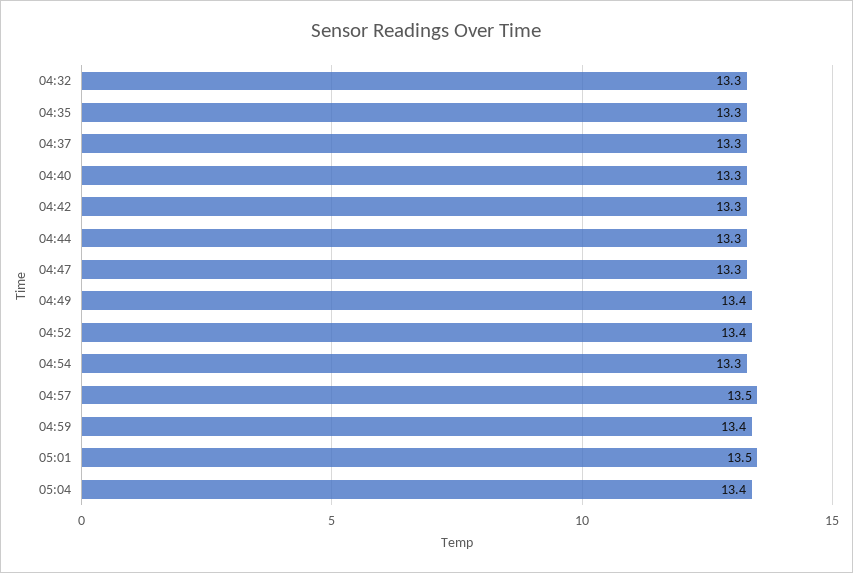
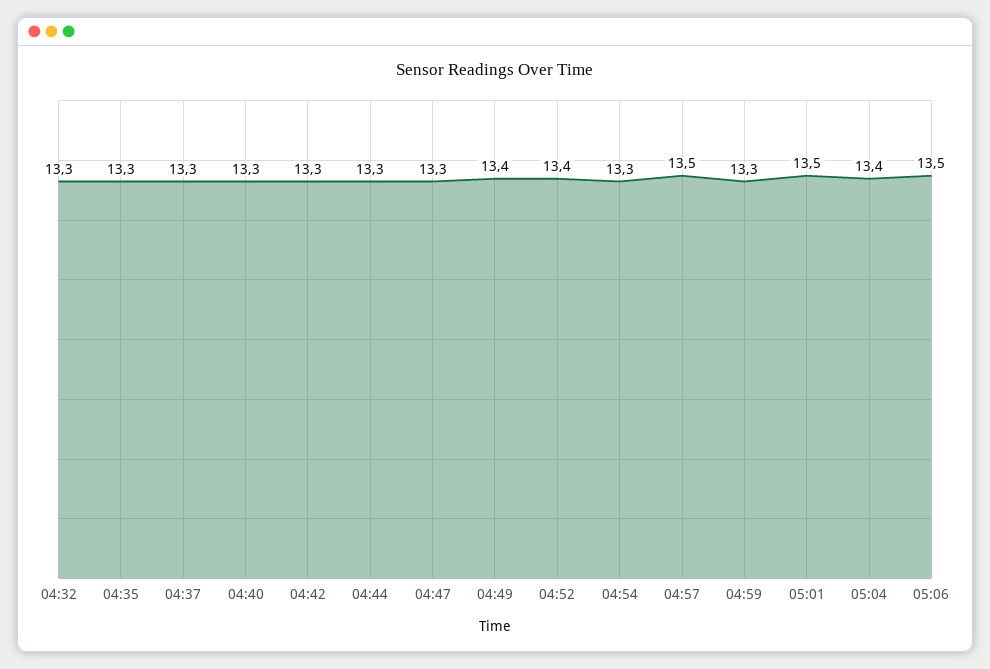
04:59: 13.4 -> 13.3
05:06: none -> 13.5

